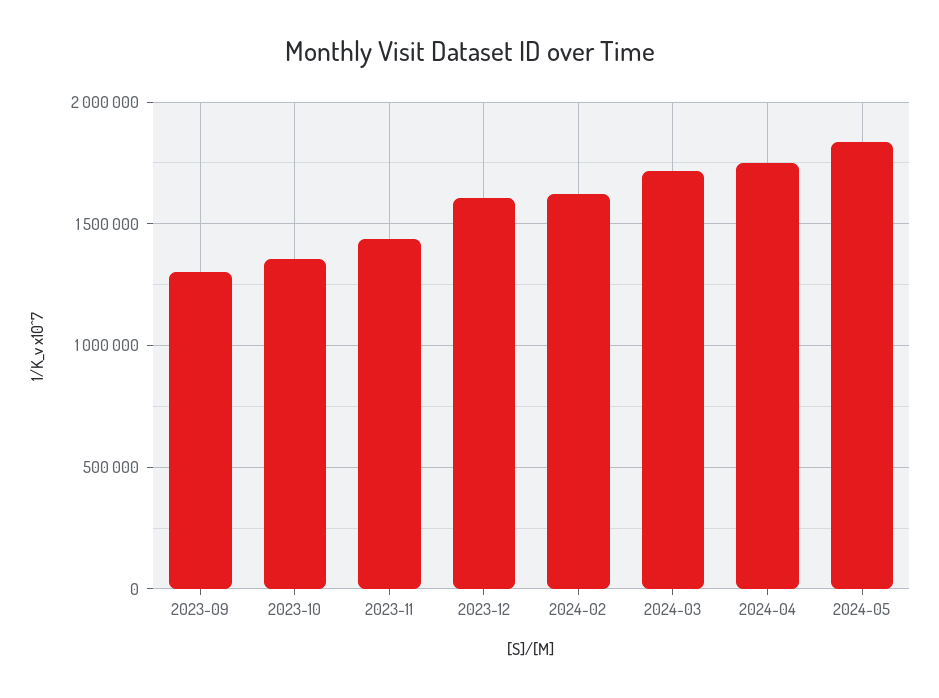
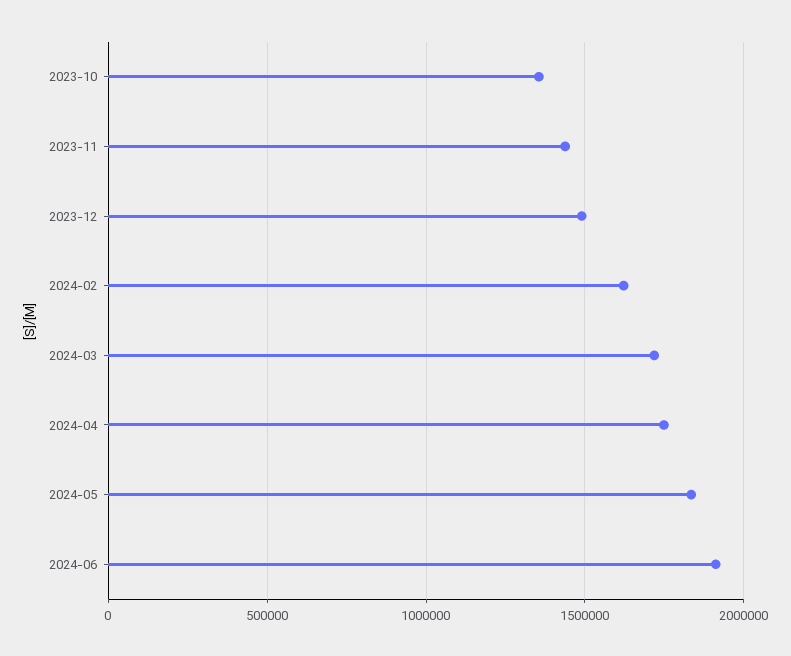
2023-09: 1300000 -> none
2023-12: 1600000 -> 1500000
2024-06: none -> 1900000

